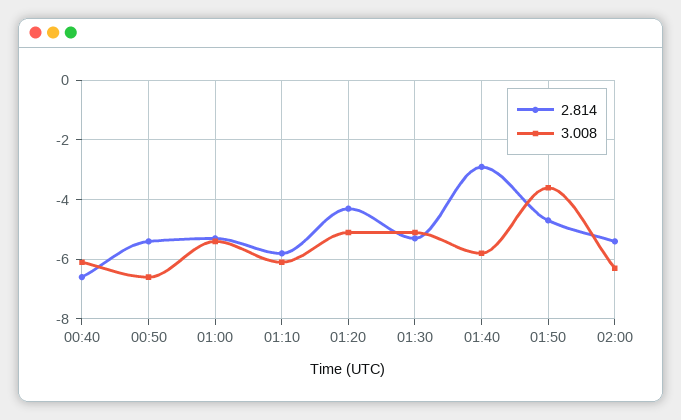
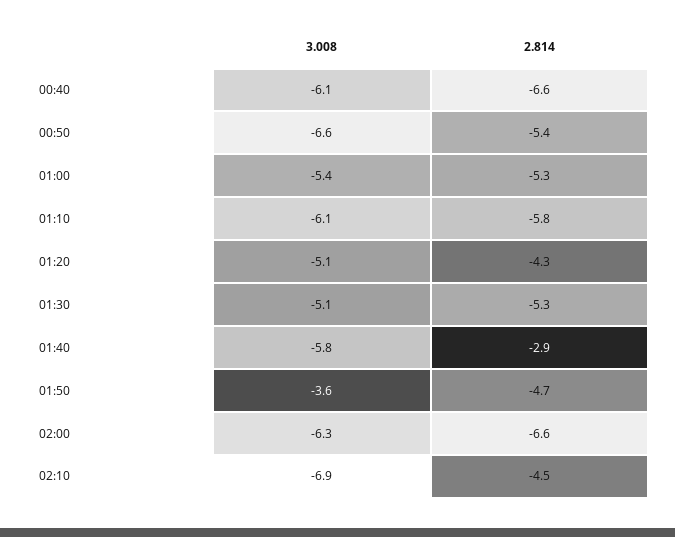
2.814, 02:00: -5.5 -> -6.6
3.008, 02:10: none -> -6.9
2.814, 02:10: none -> -4.5

